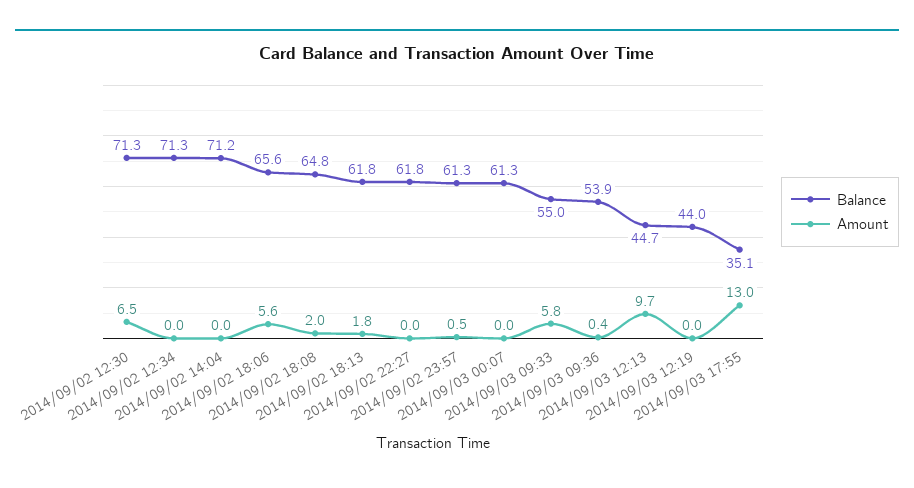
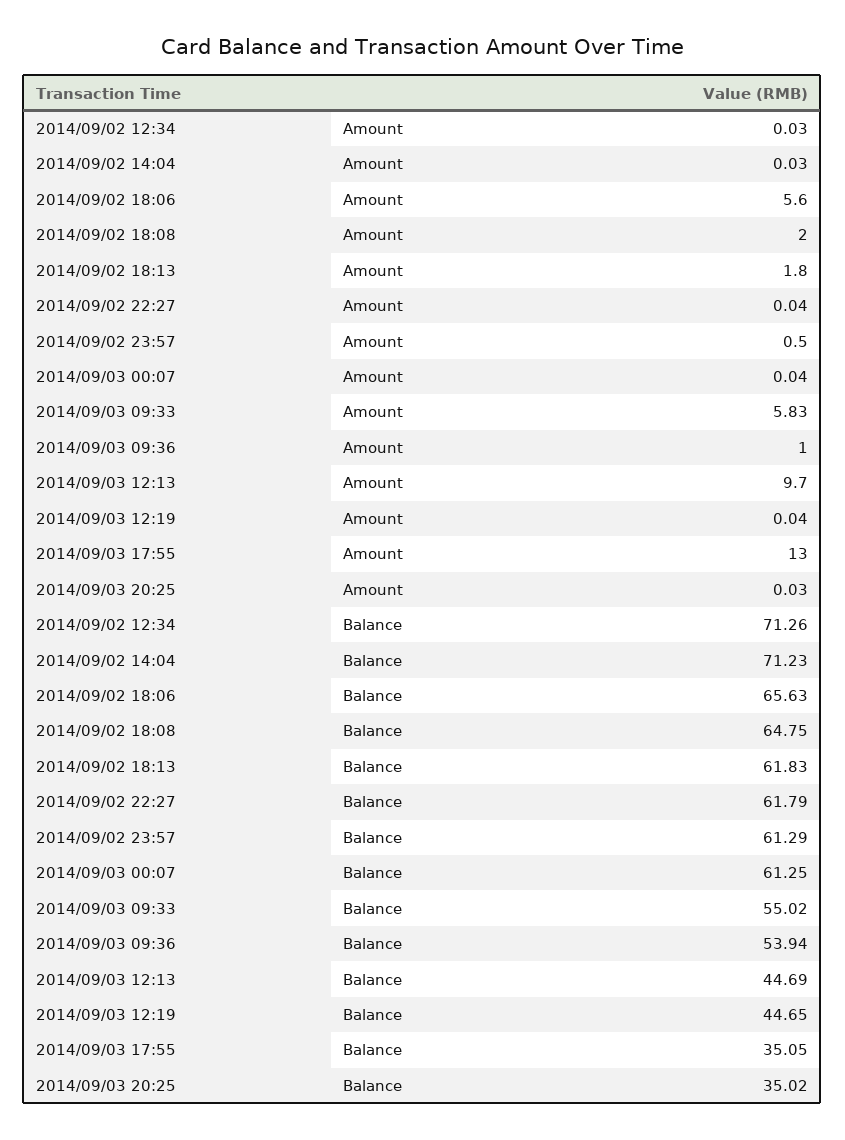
Balance, 2014/09/02 12:30: 71.3 -> none
Amount, 2014/09/02 12:30: 6.5 -> none
Amount, 2014/09/03 09:36: 0.4 -> 1
Balance, 2014/09/03 12:19: 44 -> 44.65
Amount, 2014/09/03 20:25: none -> 0.03
Balance, 2014/09/03 20:25: none -> 35.02

